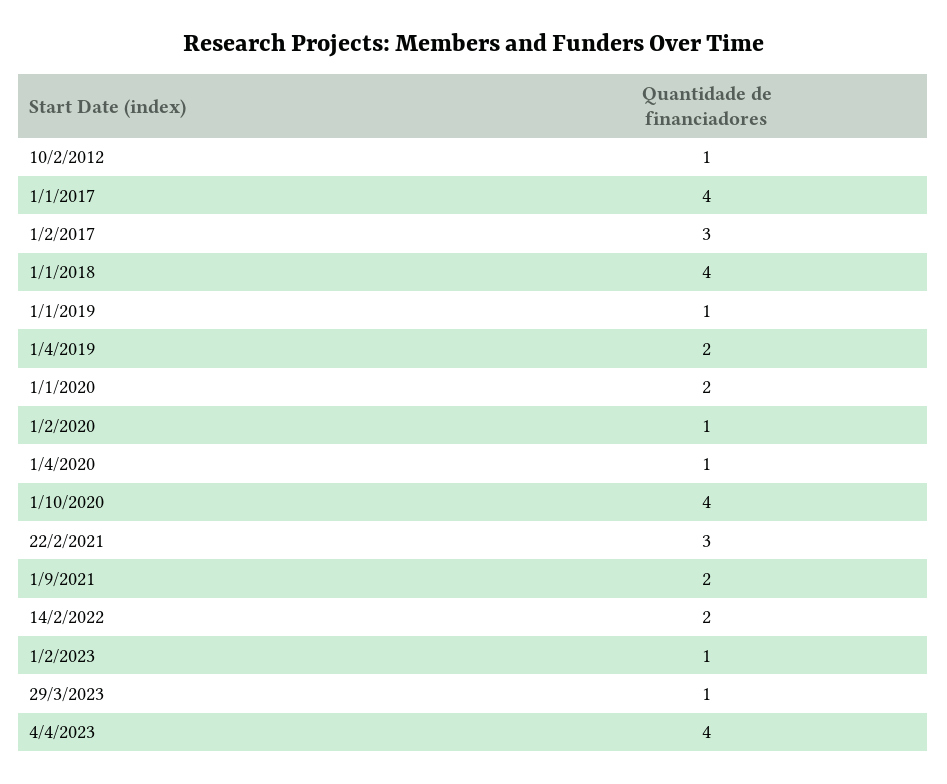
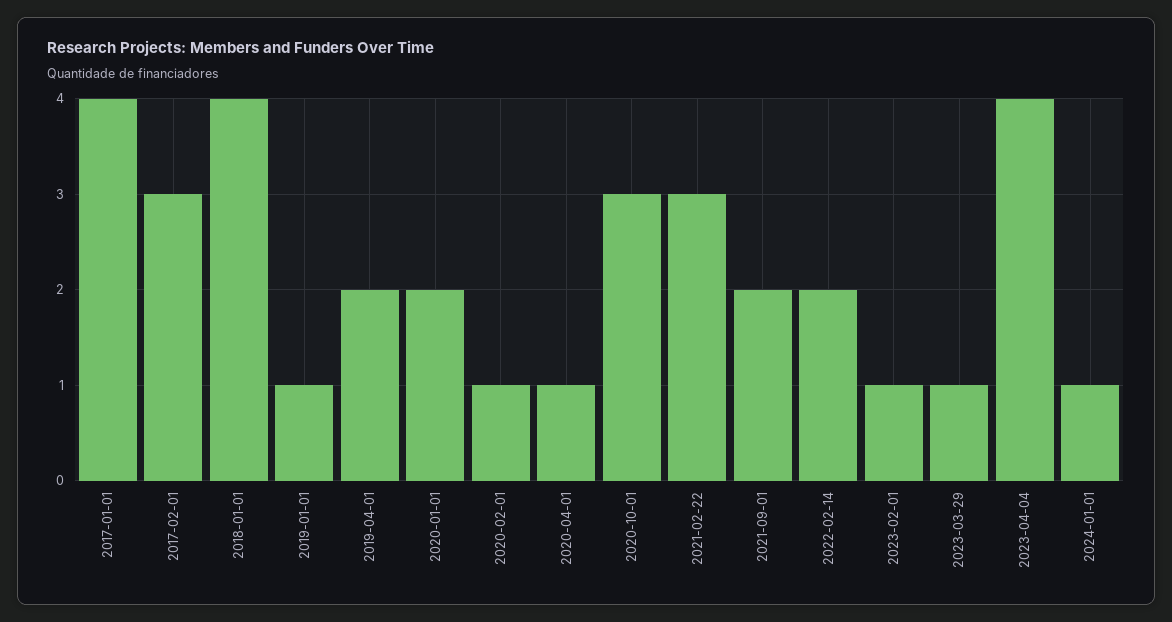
10/2/2012: 1 -> none
1/10/2020: 4 -> 3
2024-01-01: none -> 1

